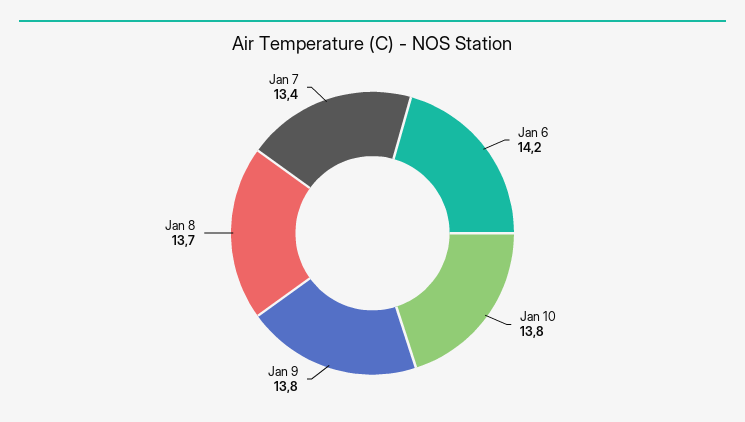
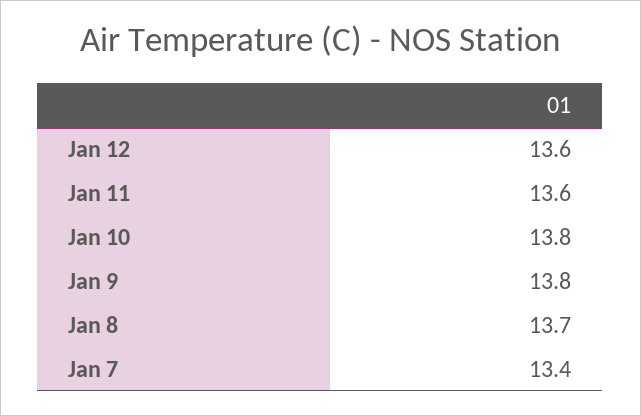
Jan 6: 14.2 -> none
Jan 12: none -> 13.6
Jan 11: none -> 13.6

